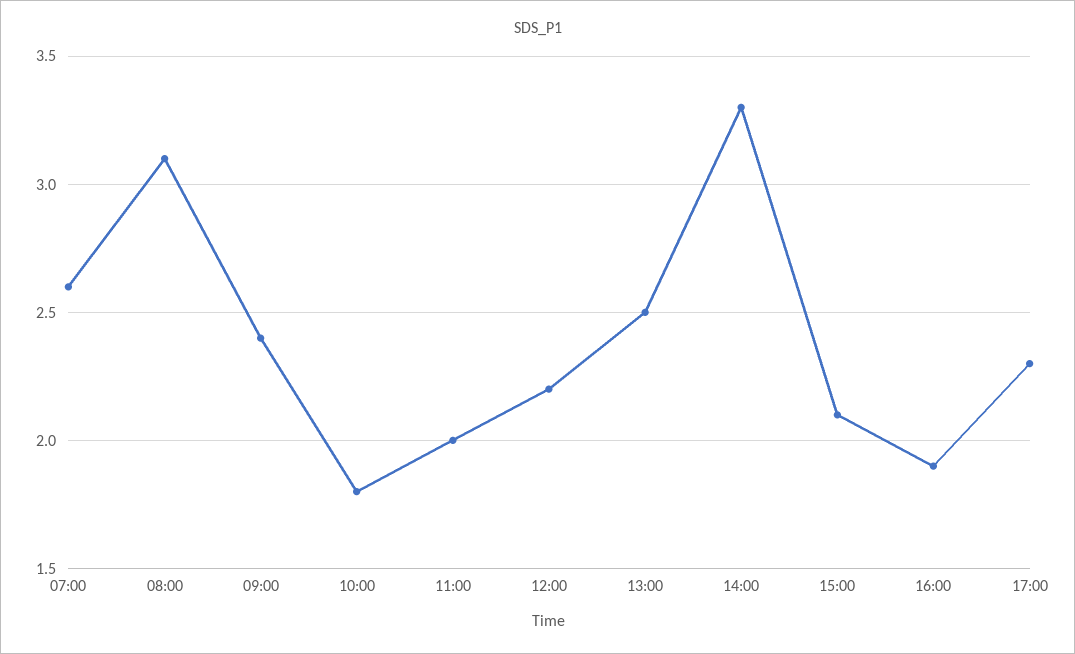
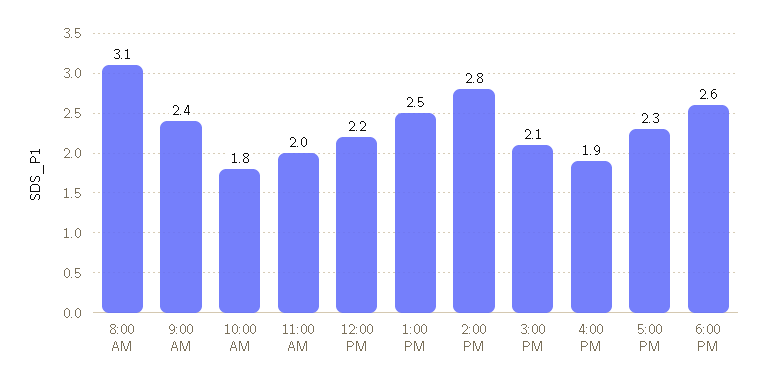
07:00: 2.6 -> none
14:00: 3.3 -> 2.8
6:00 PM: none -> 2.6

